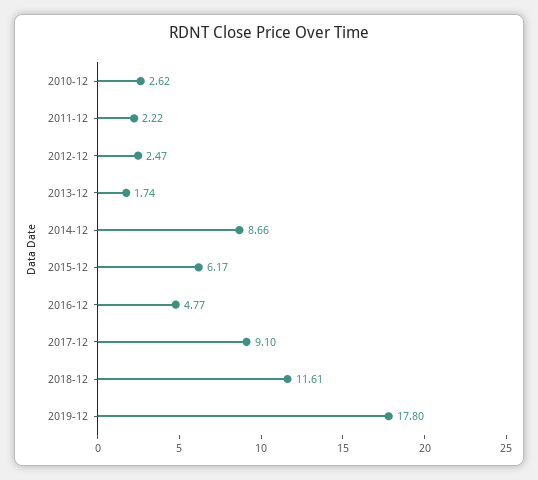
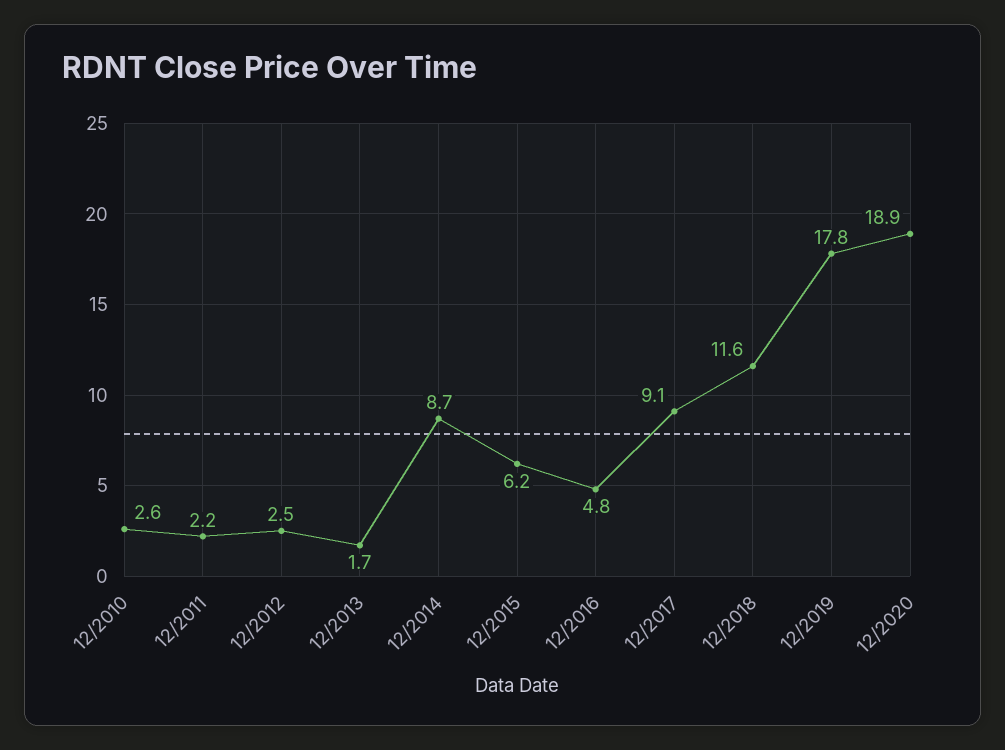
12/2020: none -> 18.9

